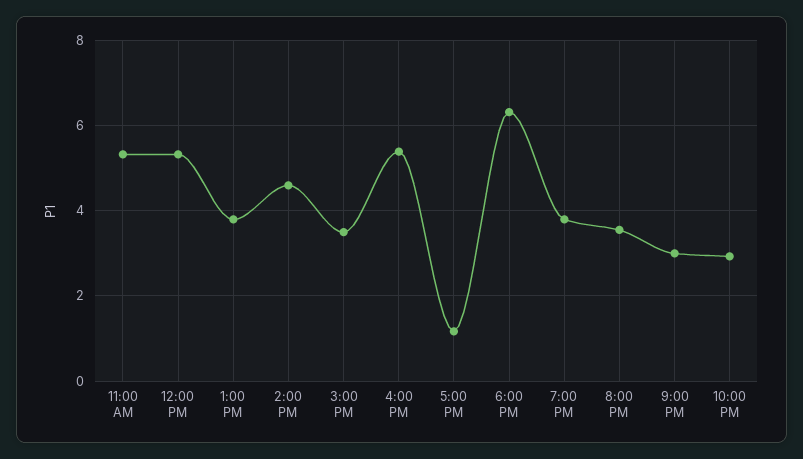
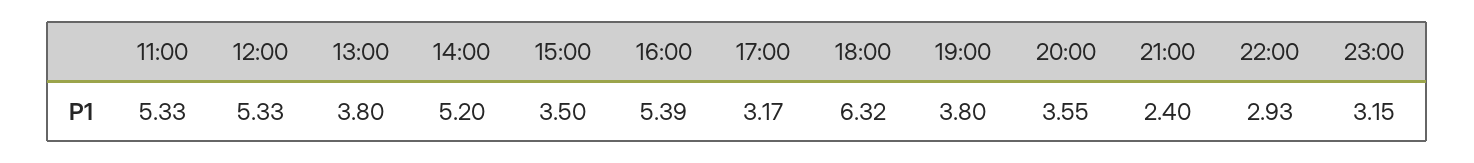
2:00 PM: 4.6 -> 5.2
5:00 PM: 1.2 -> 3.17
9:00 PM: 3 -> 2.4
23:00: none -> 3.15

